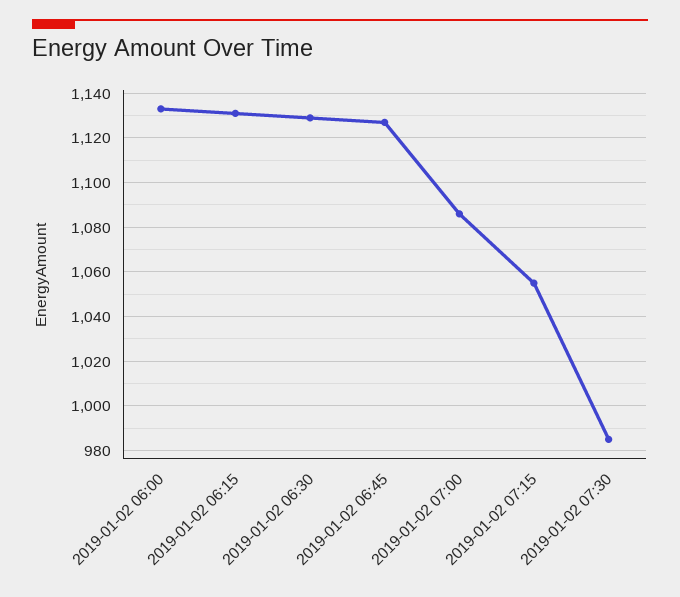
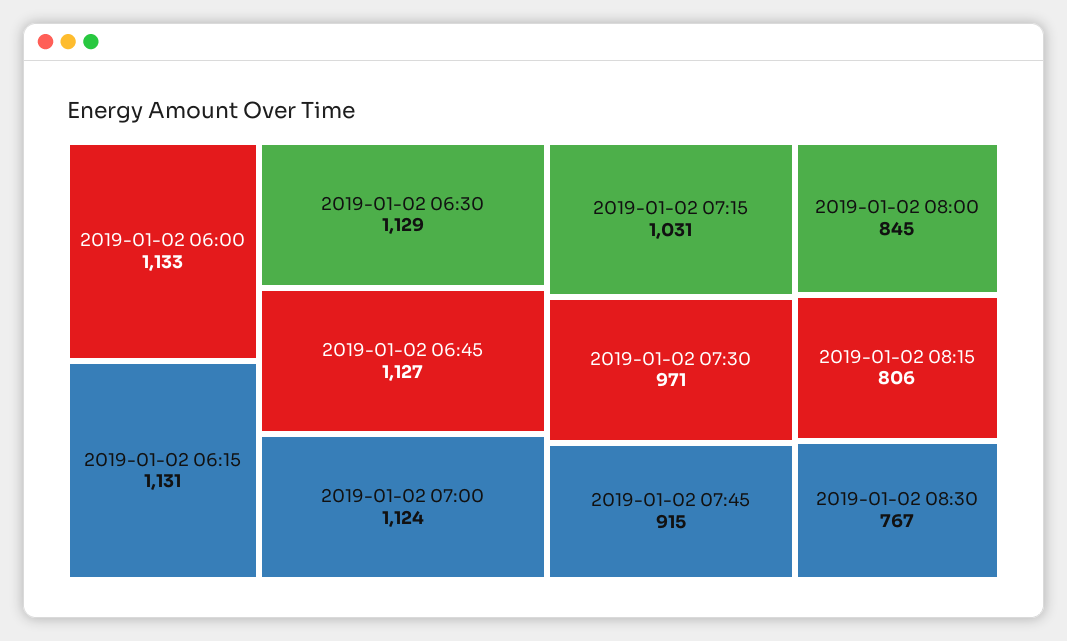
2019-01-02 07:00: 1085 -> 1124
2019-01-02 07:15: 1055 -> 1031
2019-01-02 07:30: 985 -> 971
2019-01-02 07:45: none -> 915
2019-01-02 08:00: none -> 845
2019-01-02 08:15: none -> 806
2019-01-02 08:30: none -> 767

